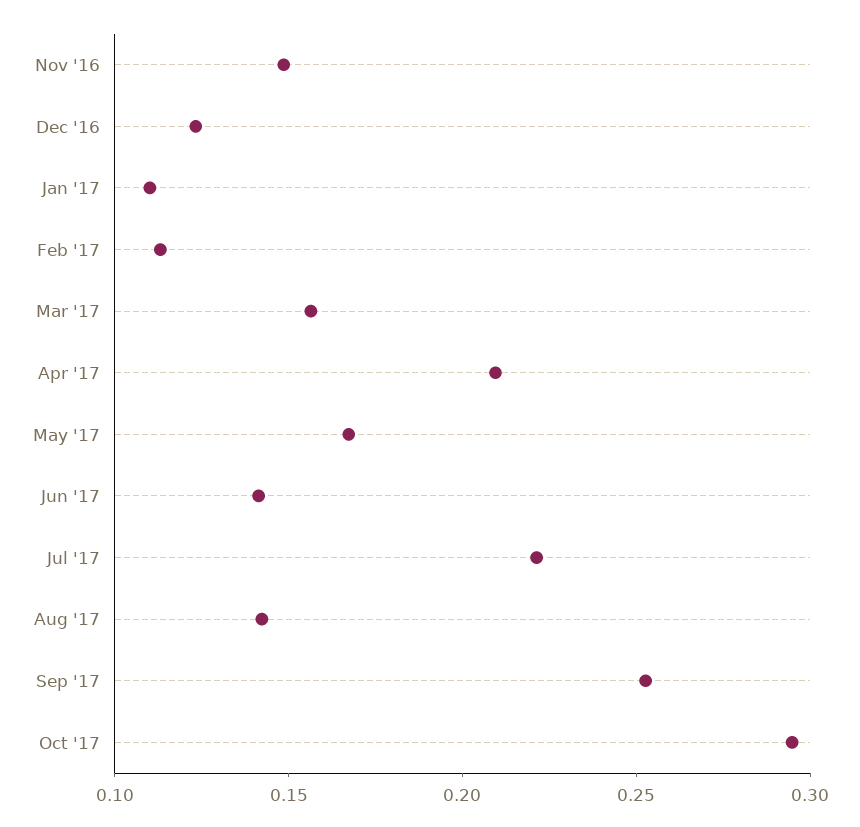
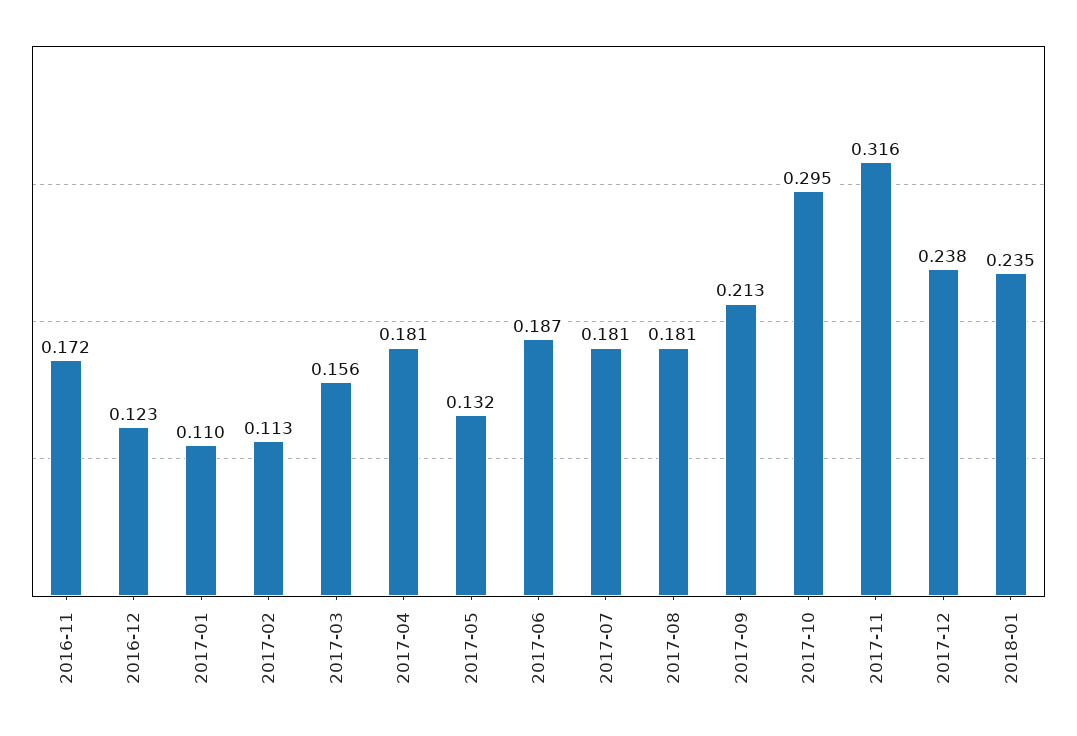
Nov '16: 0.15 -> 0.172
Apr '17: 0.21 -> 0.181
May '17: 0.17 -> 0.132
Jun '17: 0.14 -> 0.187
Jul '17: 0.22 -> 0.181
Aug '17: 0.14 -> 0.181
Sep '17: 0.25 -> 0.213
2017-11: none -> 0.316
2017-12: none -> 0.238
2018-01: none -> 0.235

